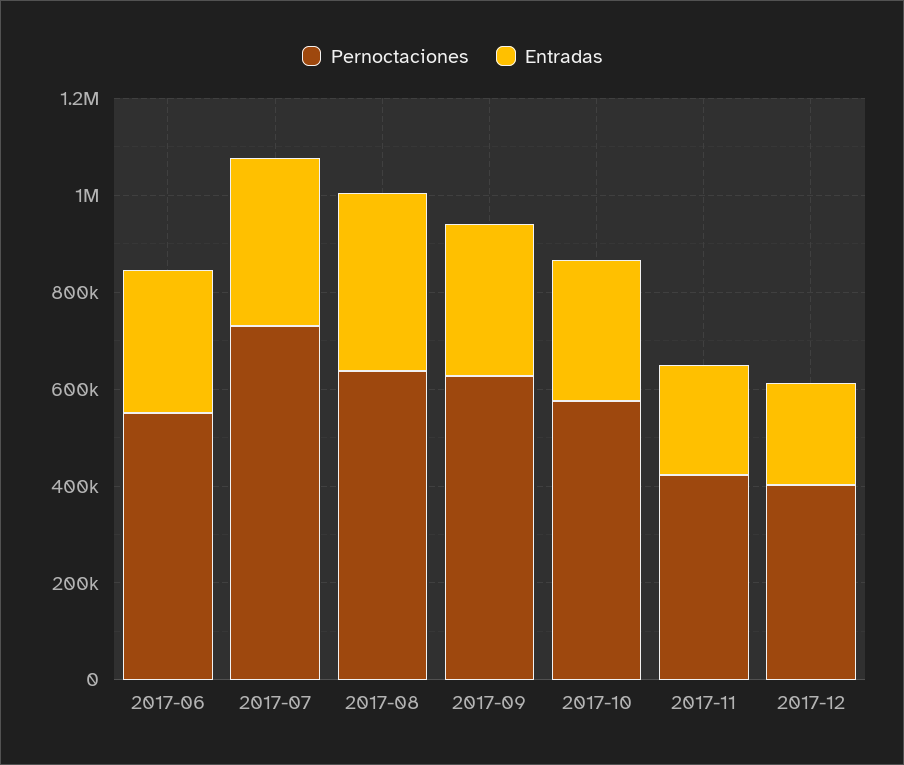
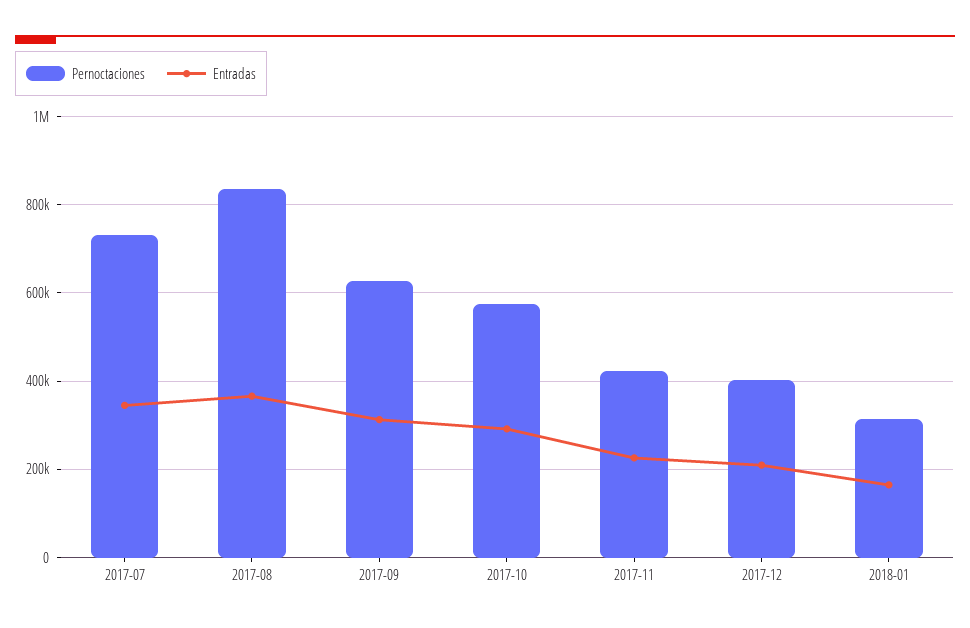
Pernoctaciones, 2017-06: 550000 -> none
Entradas, 2017-06: 300000 -> none
Pernoctaciones, 2017-08: 650000 -> 840000
Pernoctaciones, 2018-01: none -> 320000
Entradas, 2018-01: none -> 160000

